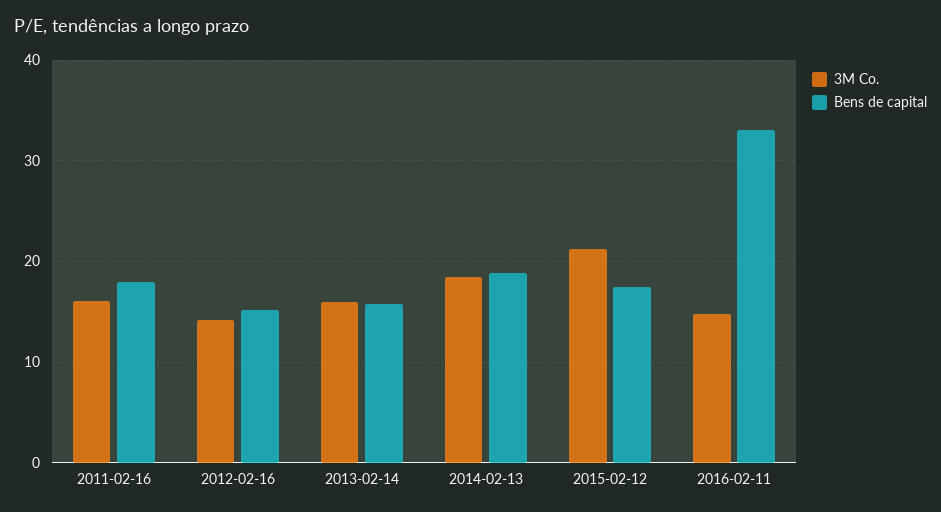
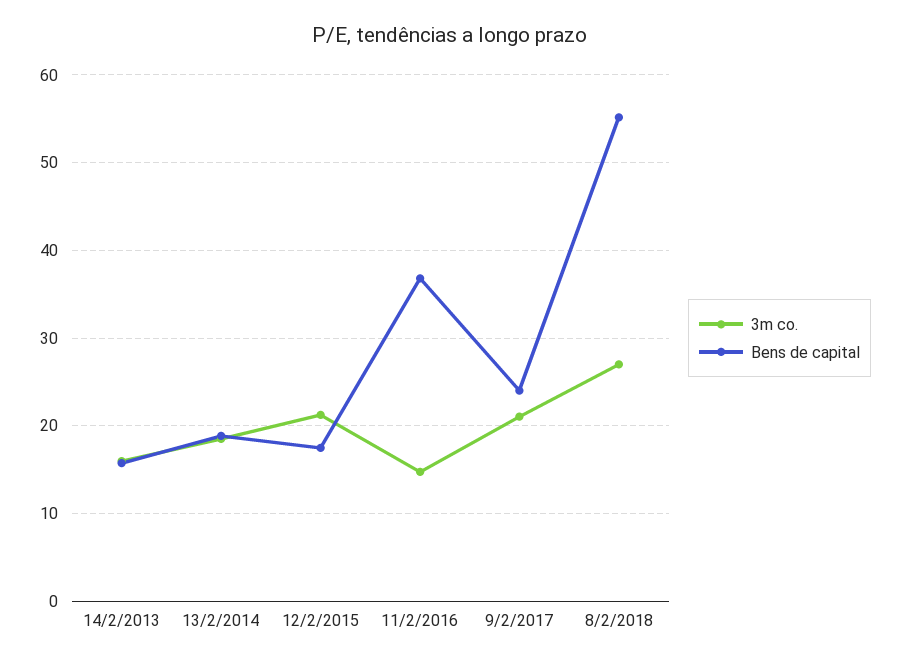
3M Co., 2011-02-16: 16 -> none
Bens de capital, 2011-02-16: 18 -> none
3M Co., 2012-02-16: 14 -> none
Bens de capital, 2012-02-16: 15 -> none
Bens de capital, 2016-02-11: 33 -> 37
3M Co., 9/2/2017: none -> 21
Bens de capital, 9/2/2017: none -> 24
3M Co., 8/2/2018: none -> 27
Bens de capital, 8/2/2018: none -> 55

